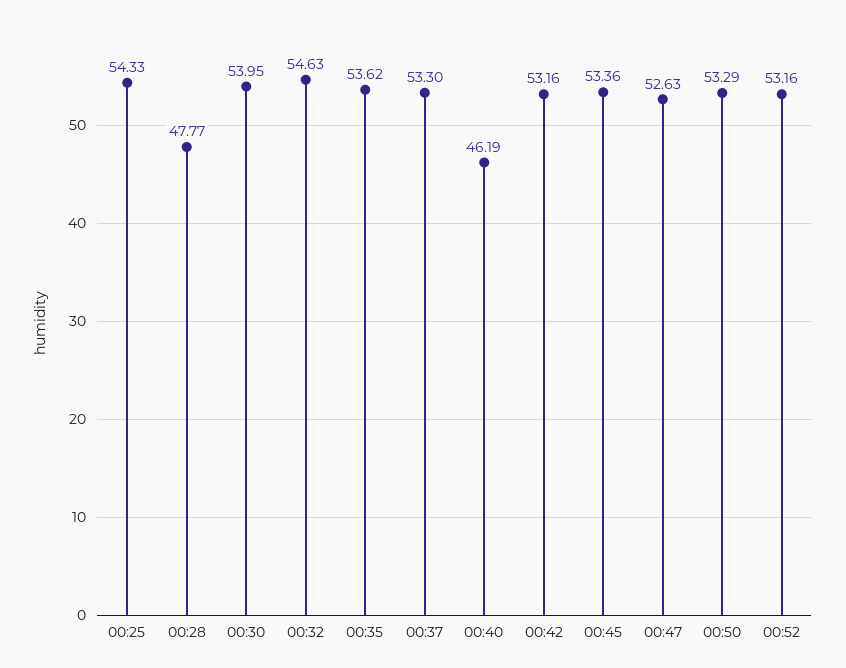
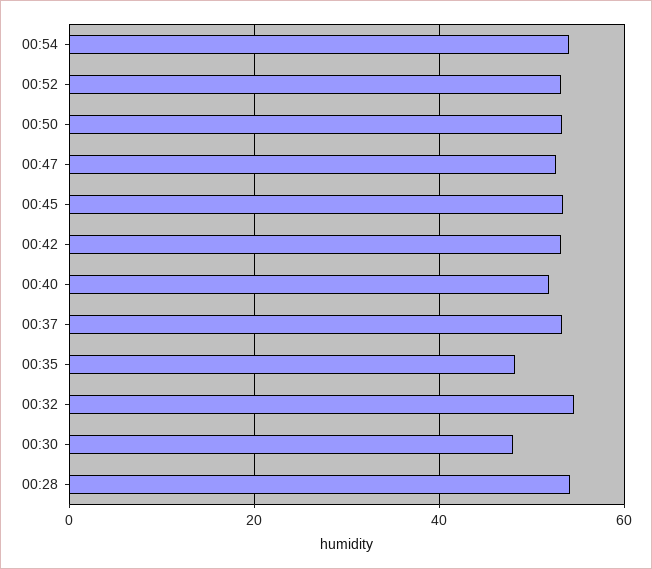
00:25: 54.33 -> none
00:28: 47.77 -> 54
00:30: 53.95 -> 48
00:35: 53.62 -> 48
00:40: 46.19 -> 52
00:54: none -> 54

